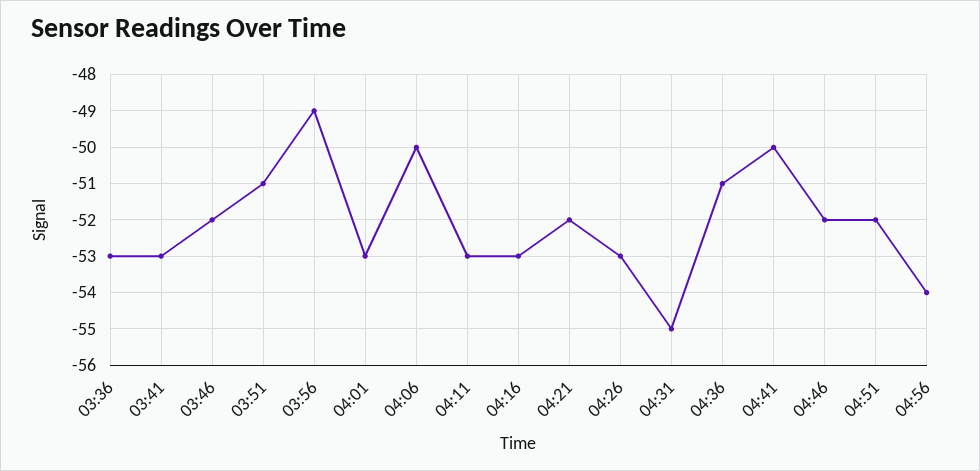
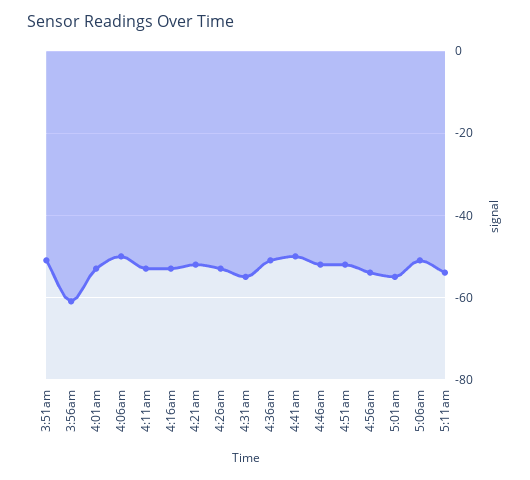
03:36: -53 -> none
03:41: -53 -> none
03:46: -52 -> none
03:56: -49 -> -60
5:01am: none -> -55
5:06am: none -> -50
5:11am: none -> -55

